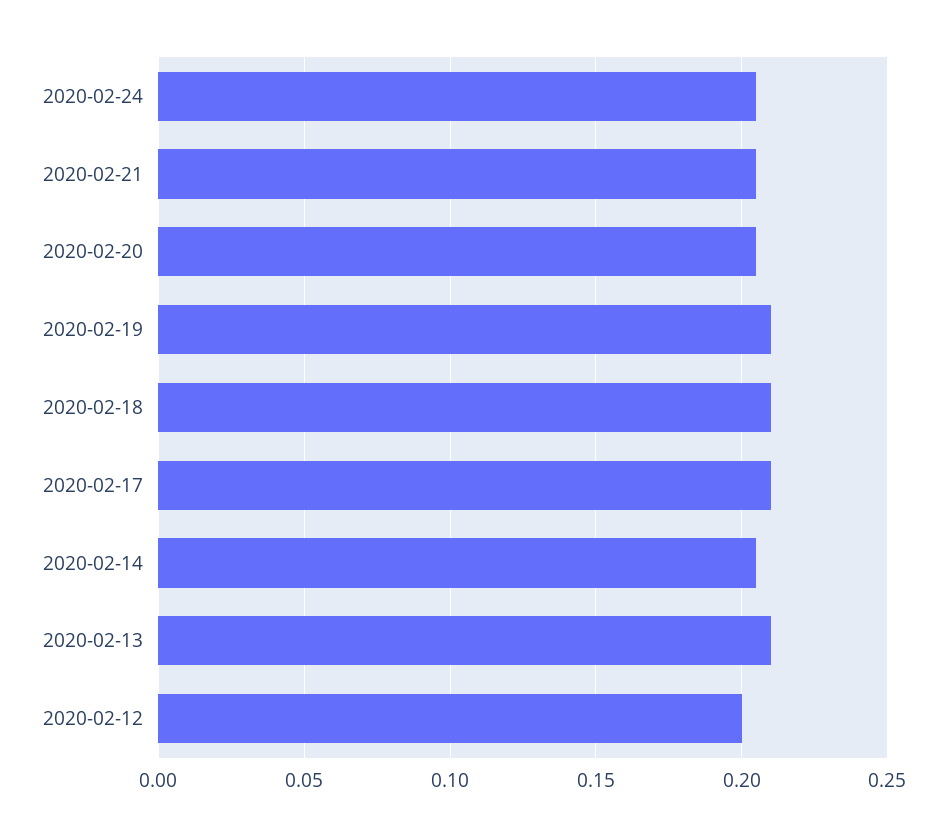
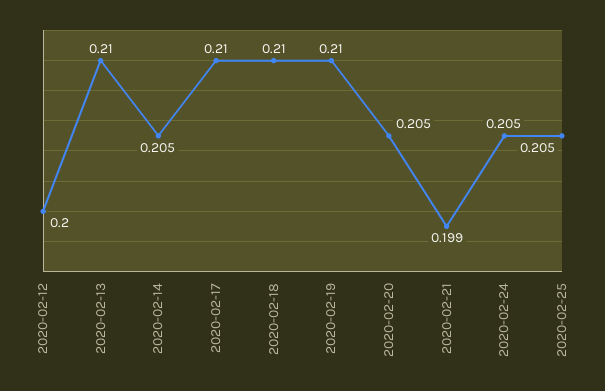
2020-02-21: 0.205 -> 0.199
2020-02-25: none -> 0.205

